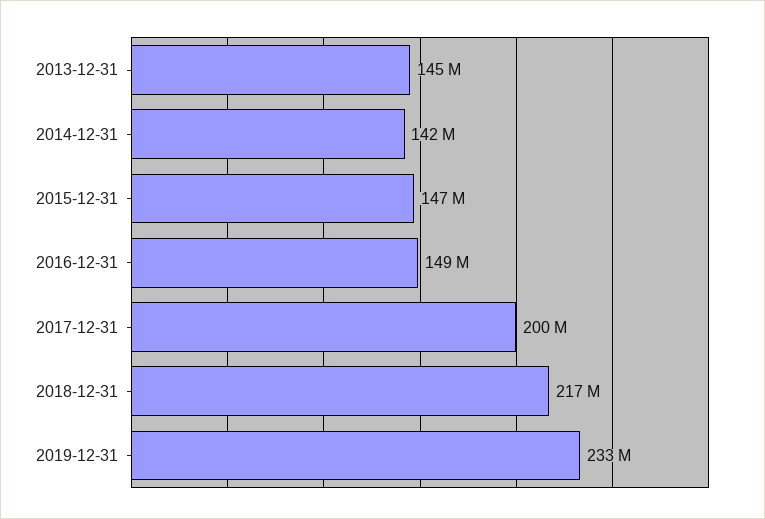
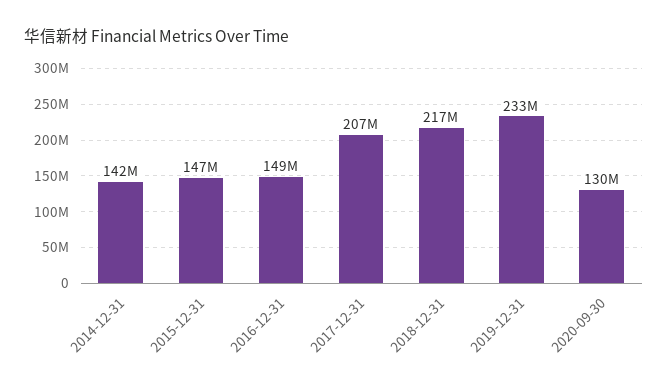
2013-12-31: 145000000 -> none
2017-12-31: 200000000 -> 207000000
2020-09-30: none -> 130000000

